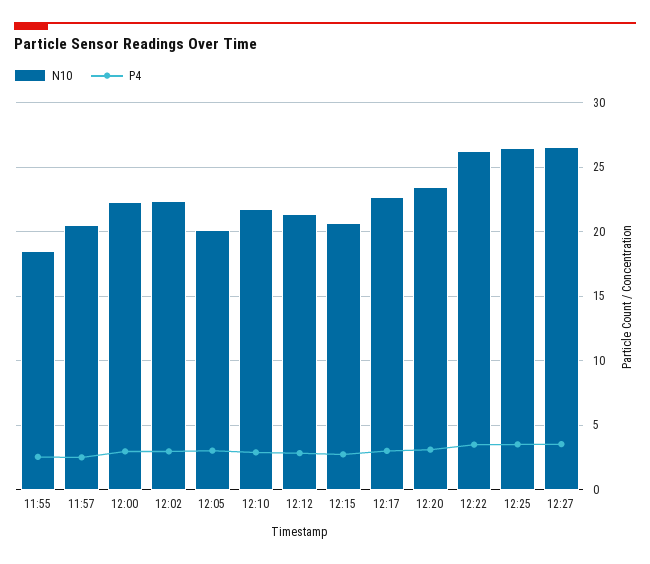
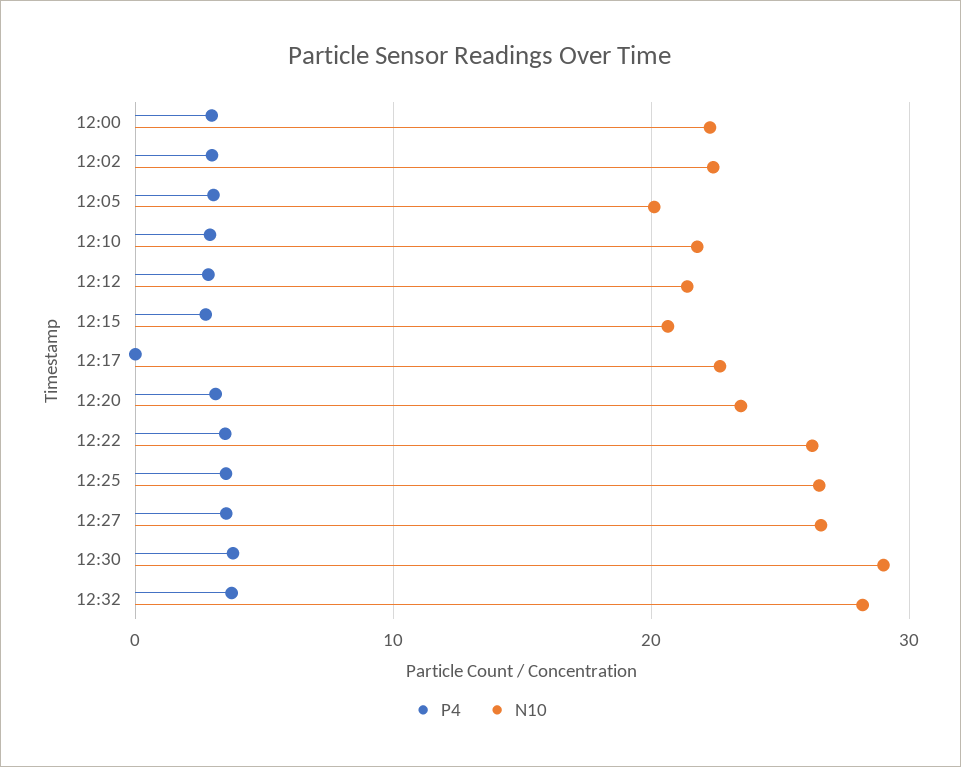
N10, 11:55: 18.5 -> none
P4, 11:55: 2.5 -> none
N10, 11:57: 20.5 -> none
P4, 11:57: 2.5 -> none
P4, 12:17: 3 -> 0
P4, 12:30: none -> 4
N10, 12:30: none -> 29
P4, 12:32: none -> 4
N10, 12:32: none -> 28

